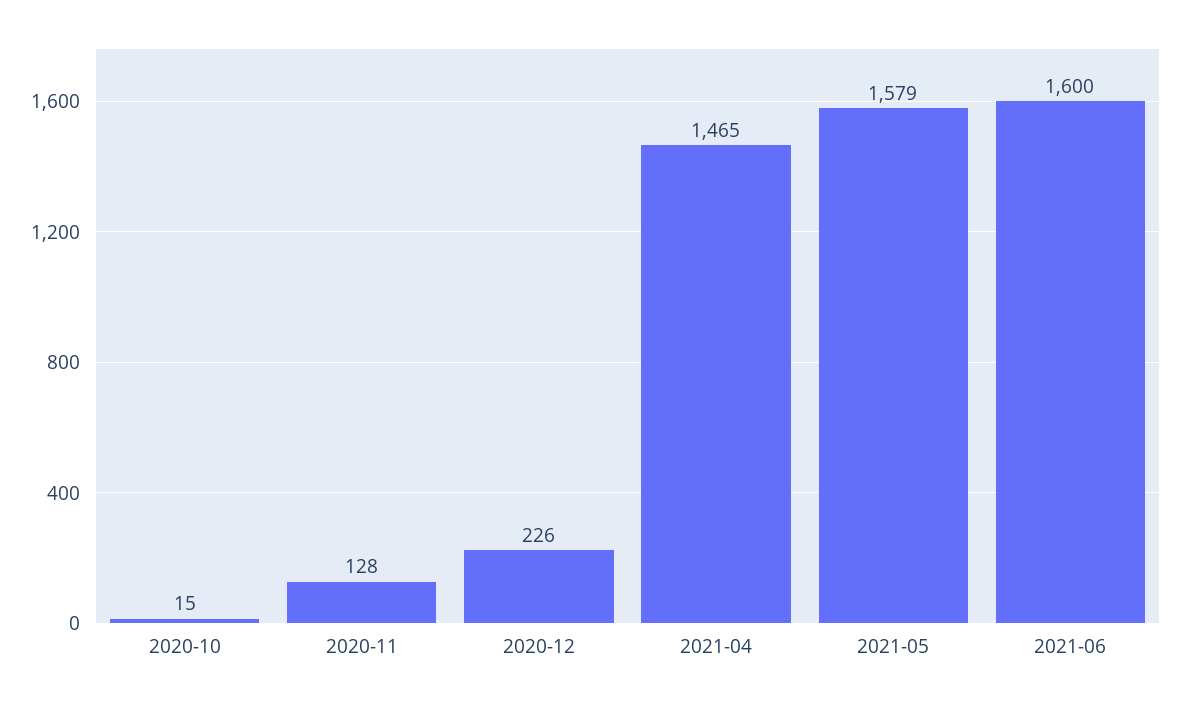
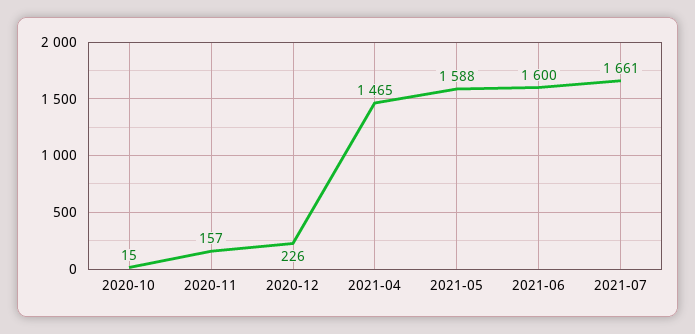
2020-11: 128 -> 157
2021-05: 1579 -> 1588
2021-07: none -> 1661

